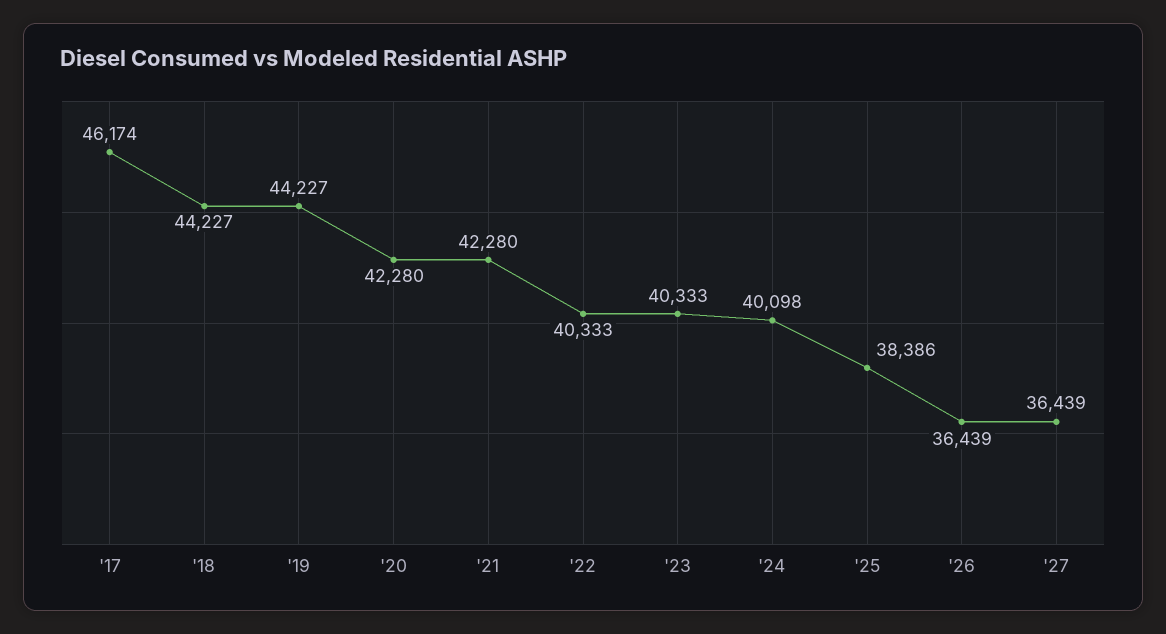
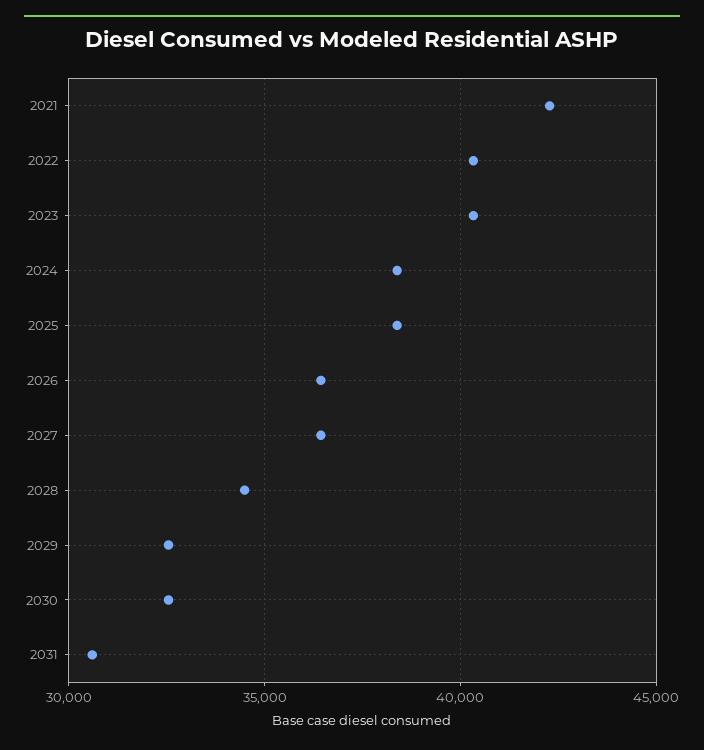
'17: 46174 -> none
'18: 44227 -> none
'19: 44227 -> none
'20: 42280 -> none
'24: 40098 -> 38500
2028: none -> 34500
2029: none -> 32500
2030: none -> 32500
2031: none -> 30500

